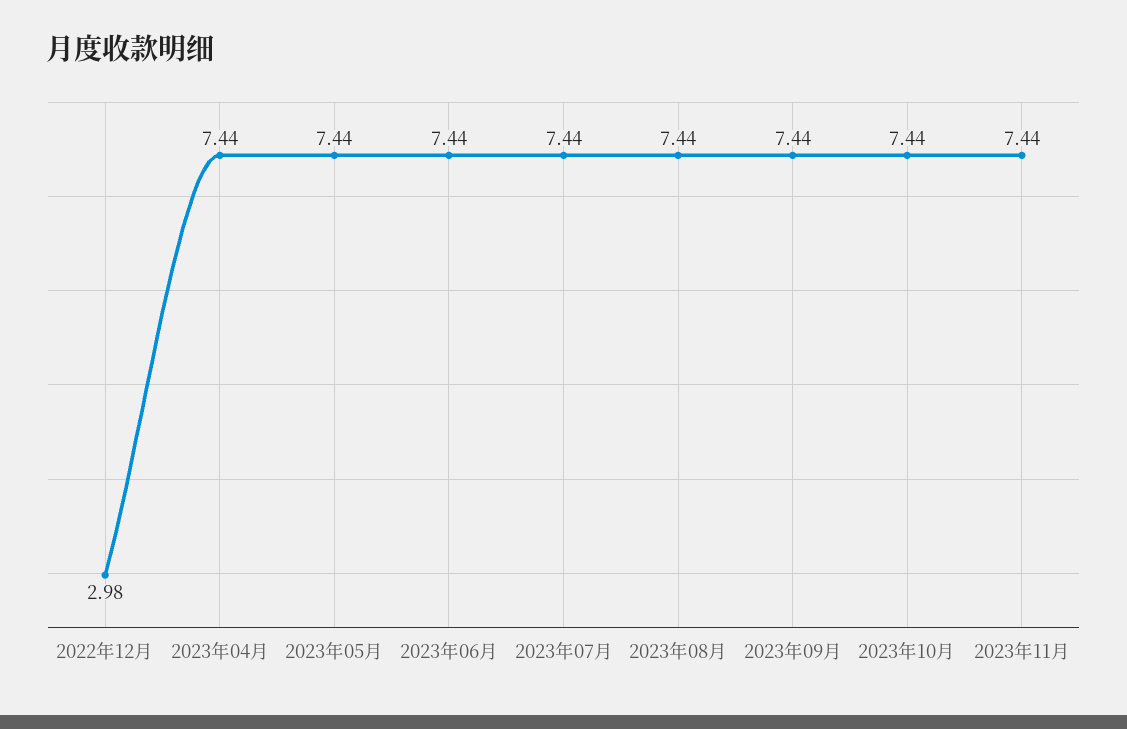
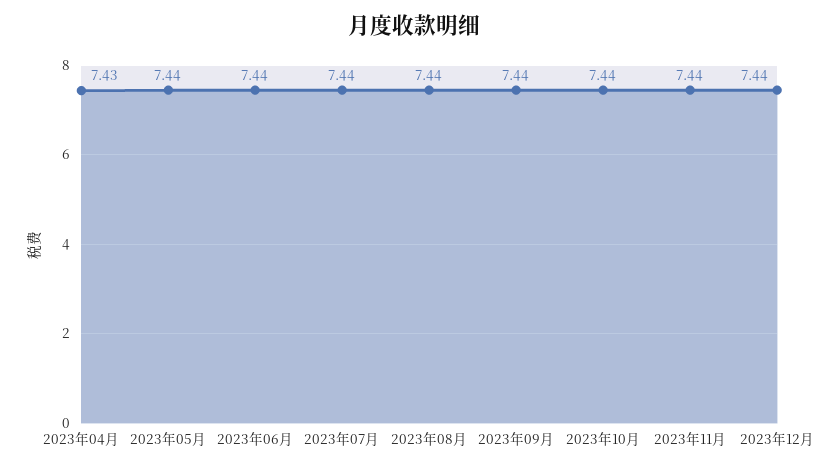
2022年12月: 2.98 -> none
2023年04月: 7.44 -> 7.43
2023年12月: none -> 7.44

